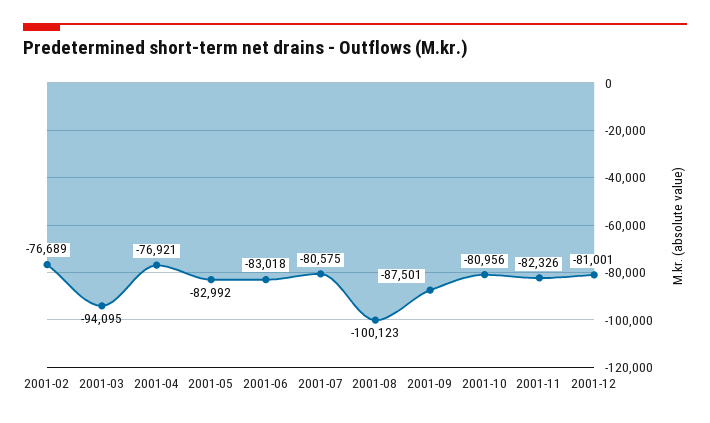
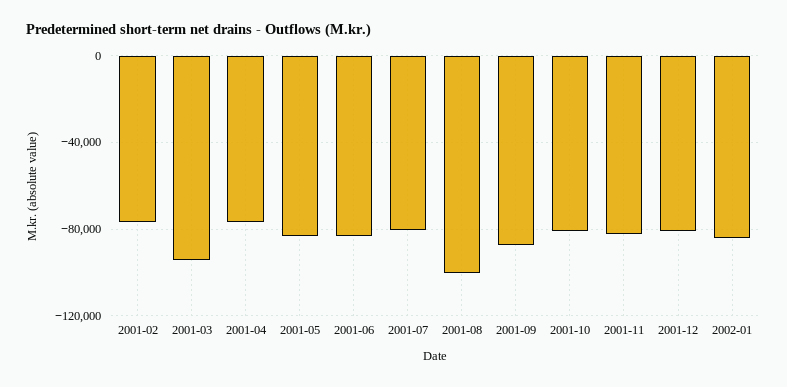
2002-01: none -> -85000

